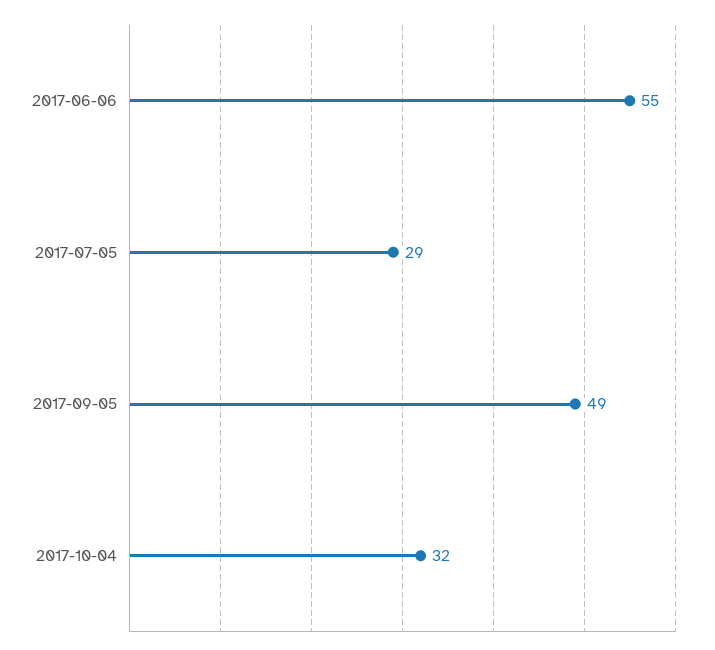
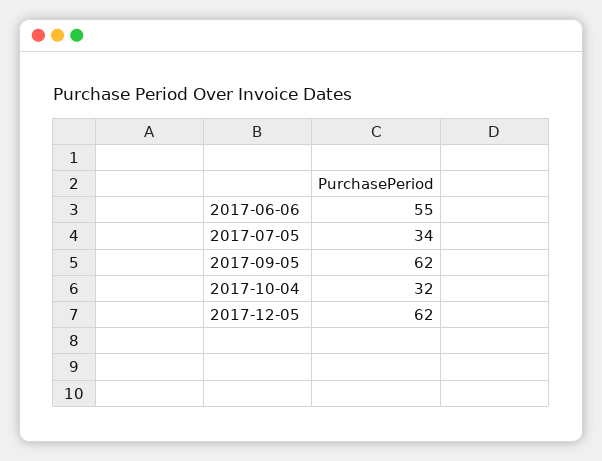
2017-07-05: 29 -> 34
2017-09-05: 49 -> 62
2017-12-05: none -> 62

